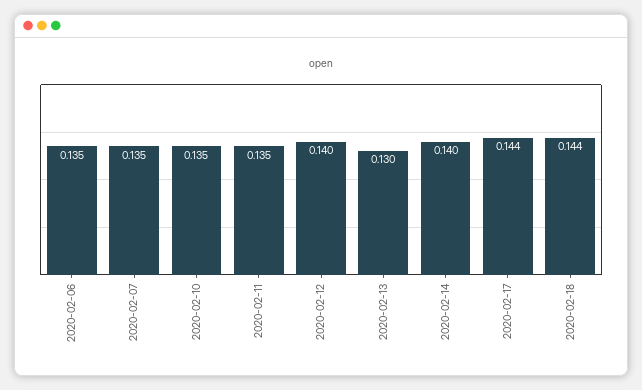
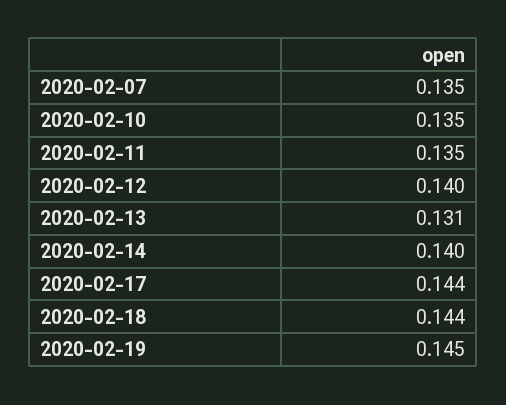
2020-02-06: 0.135 -> none
2020-02-13: 0.13 -> 0.131
2020-02-19: none -> 0.145

